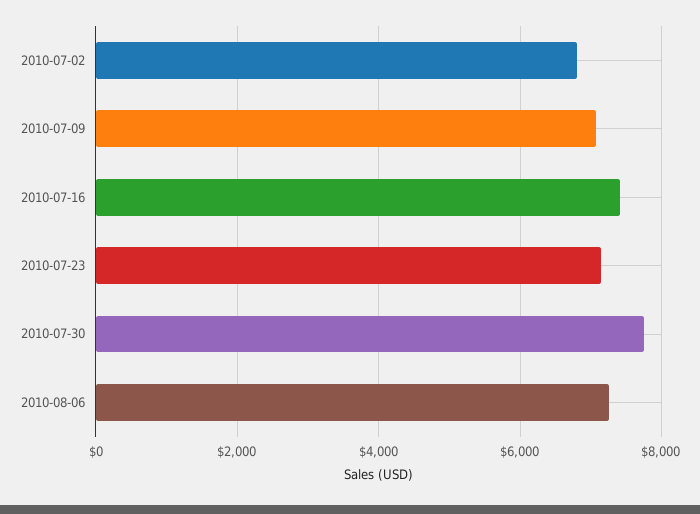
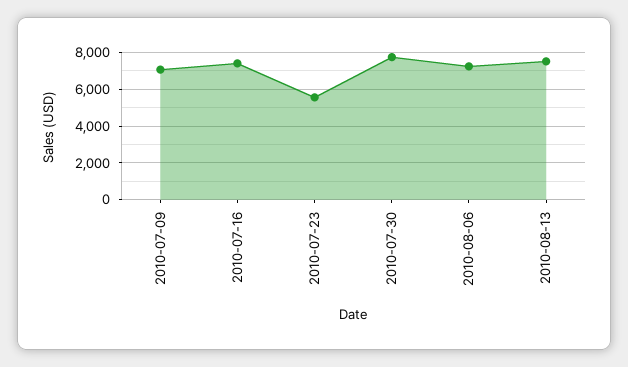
2010-07-02: 6800 -> none
2010-07-23: 7200 -> 5500
2010-08-13: none -> 7500

